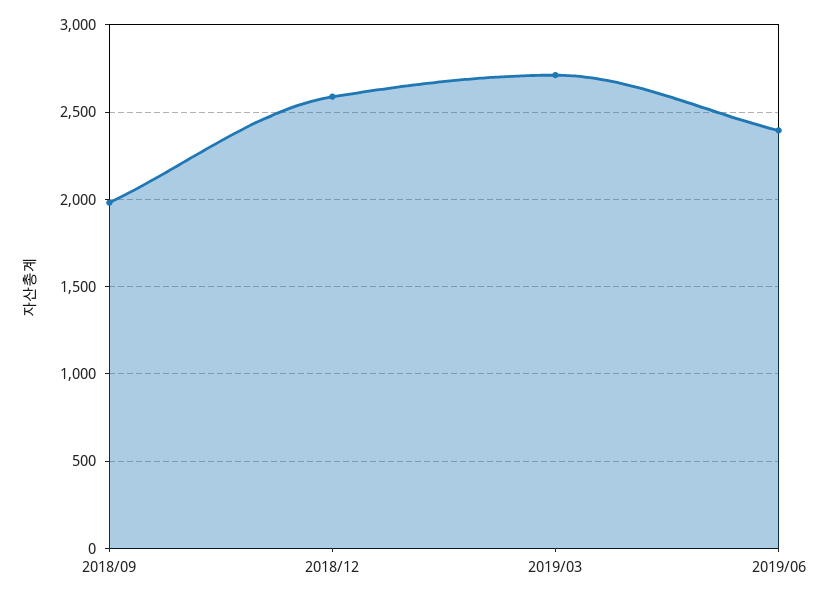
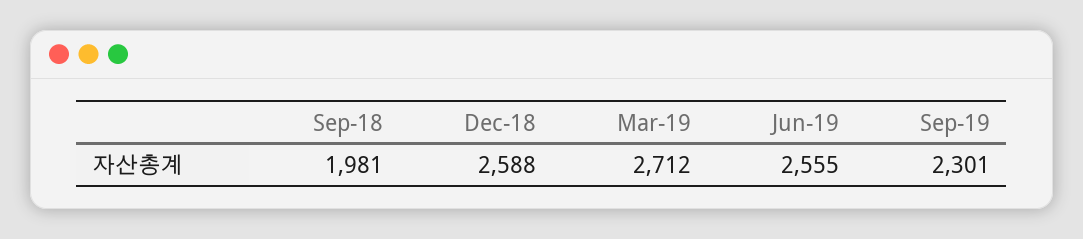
2019/06: 2400 -> 2555
Sep-19: none -> 2301

